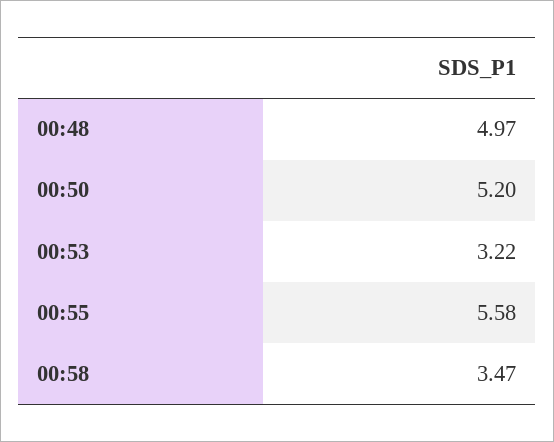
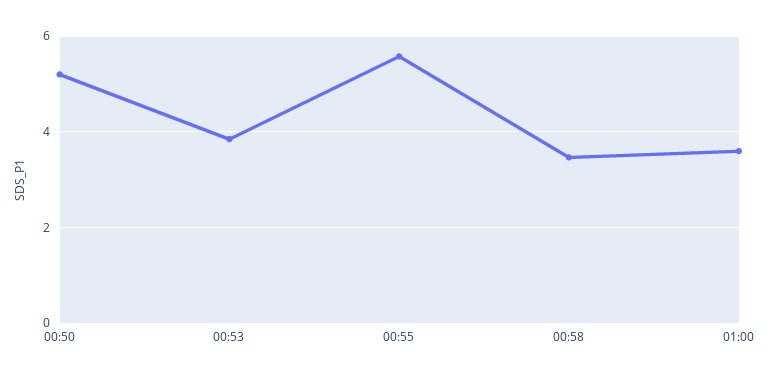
00:48: 4.97 -> none
00:53: 3.22 -> 3.8
01:00: none -> 3.6

